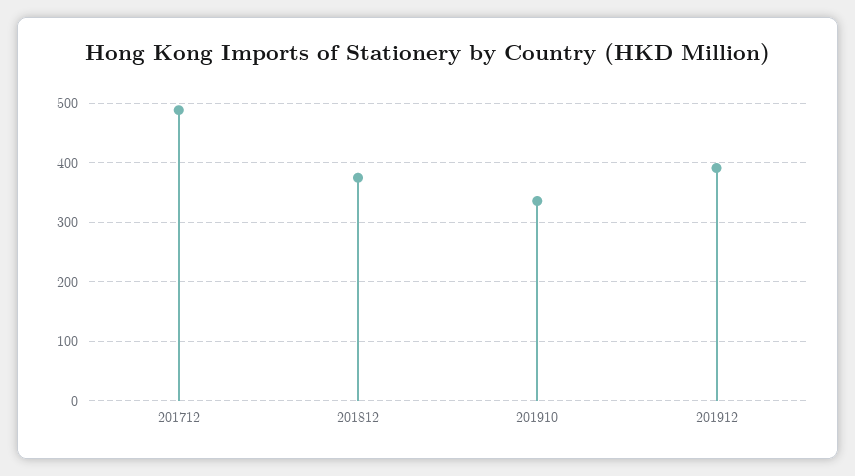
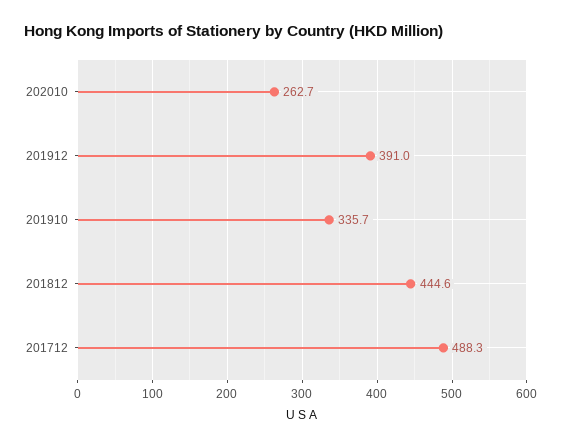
201812: 380 -> 444.6
202010: none -> 262.7

